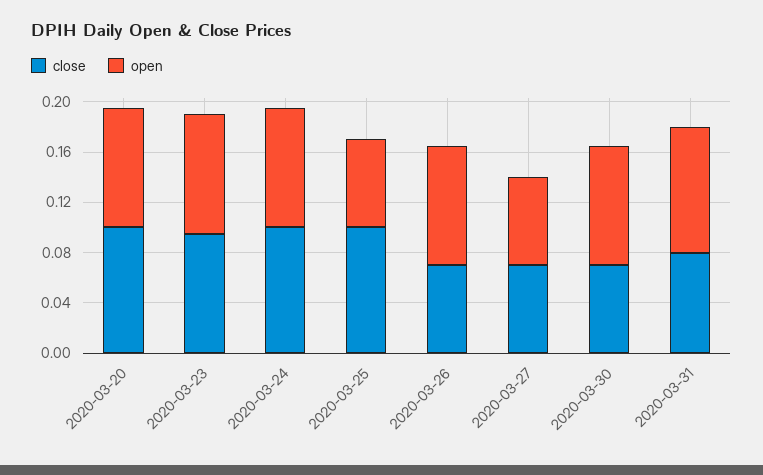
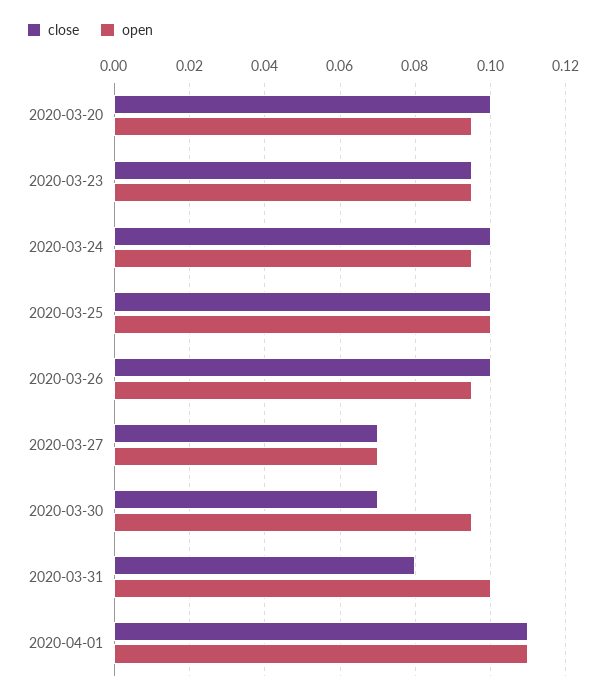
open, 2020-03-25: 0.07 -> 0.1
close, 2020-03-26: 0.07 -> 0.1
close, 2020-04-01: none -> 0.11
open, 2020-04-01: none -> 0.11

